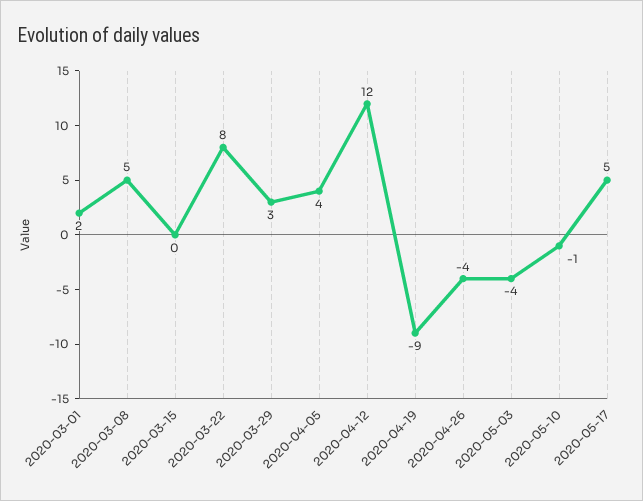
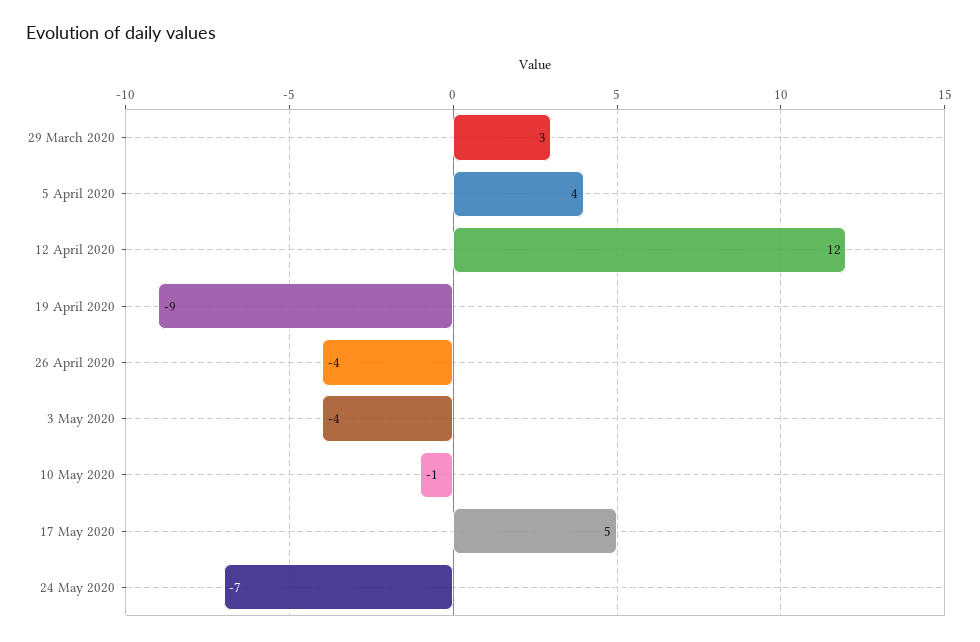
2020-03-01: 2 -> none
2020-03-08: 5 -> none
2020-03-15: 0 -> none
2020-03-22: 8 -> none
24 May 2020: none -> -7

